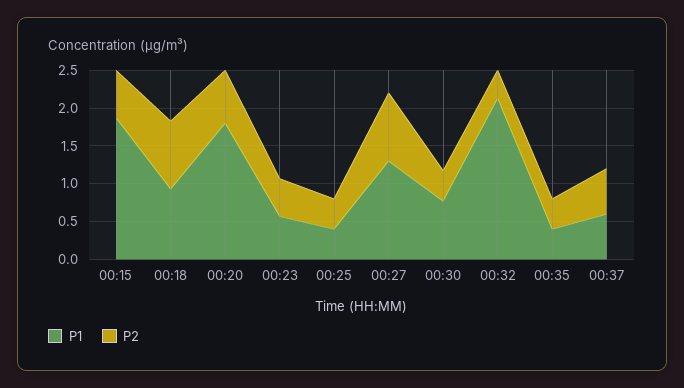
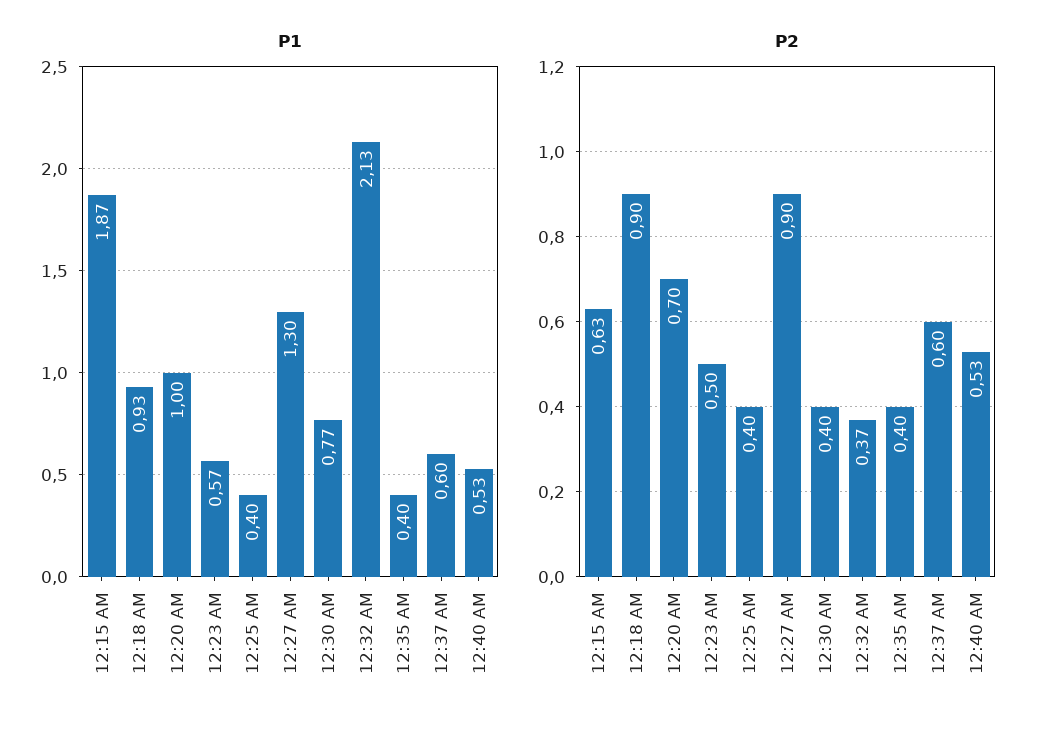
P1, 00:20: 1.75 -> 1
P1, 12:40 AM: none -> 0.53
P2, 12:40 AM: none -> 0.53

